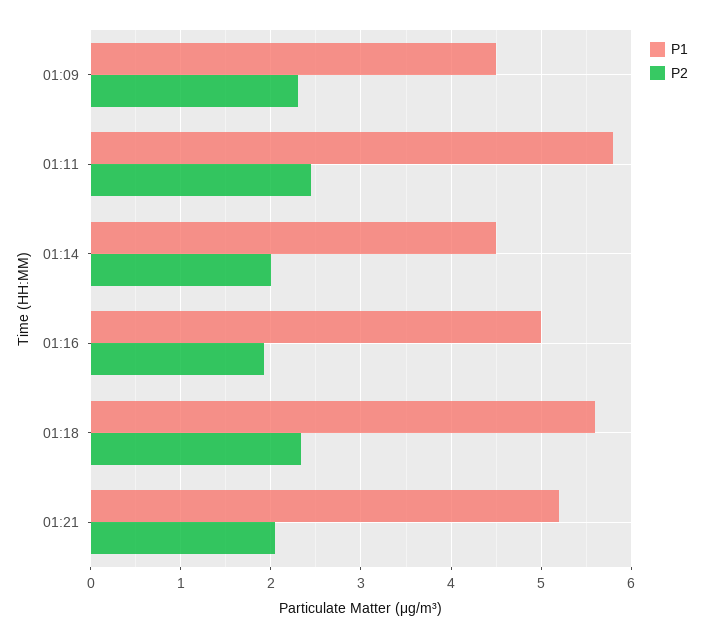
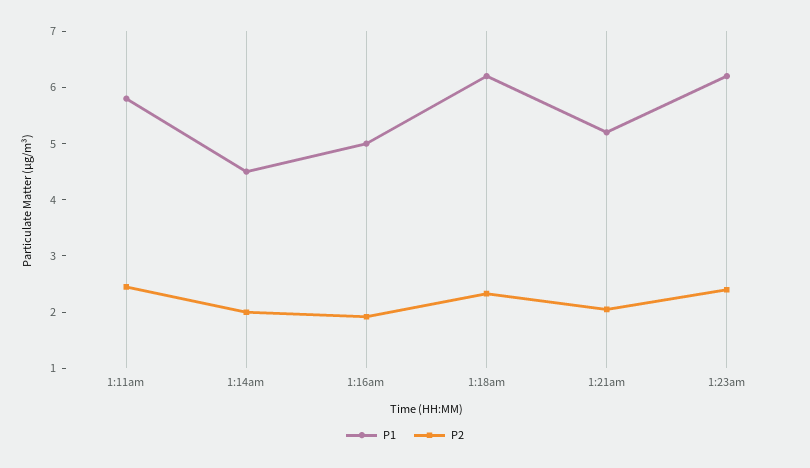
P1, 01:09: 4.5 -> none
P2, 01:09: 2.3 -> none
P1, 01:18: 5.6 -> 6.2
P1, 1:23am: none -> 6.2
P2, 1:23am: none -> 2.4

